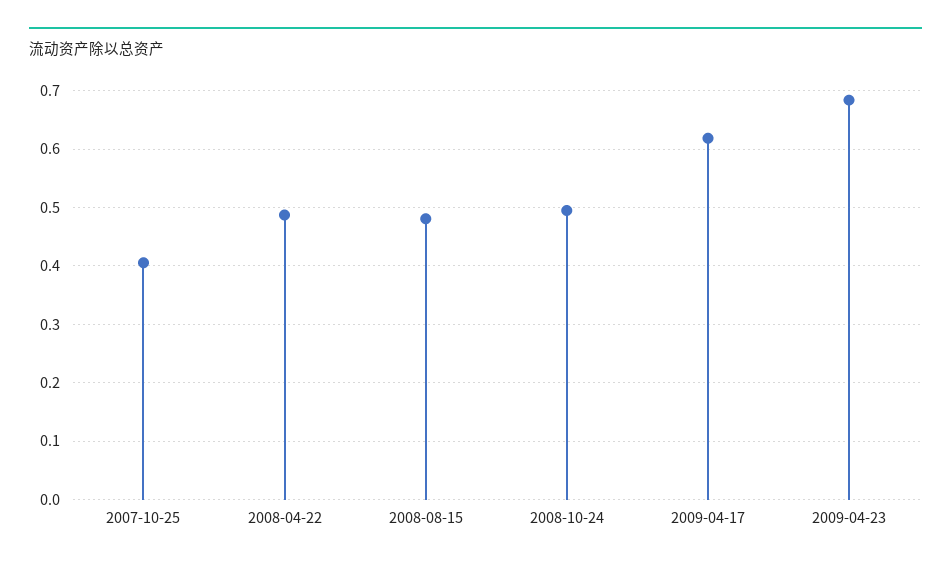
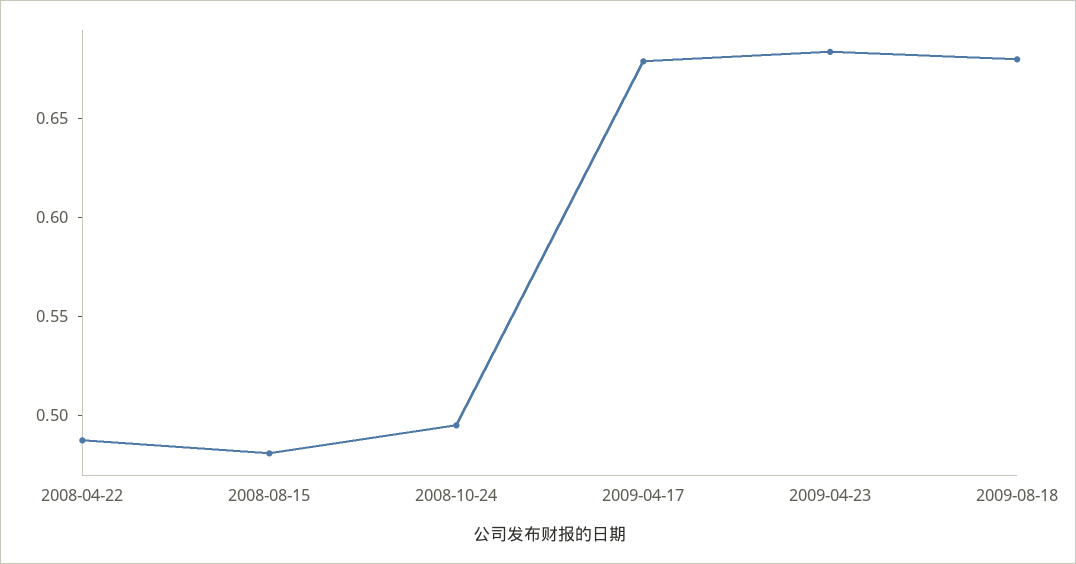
2007-10-25: 0.4 -> none
2009-04-17: 0.62 -> 0.68
2009-08-18: none -> 0.68

